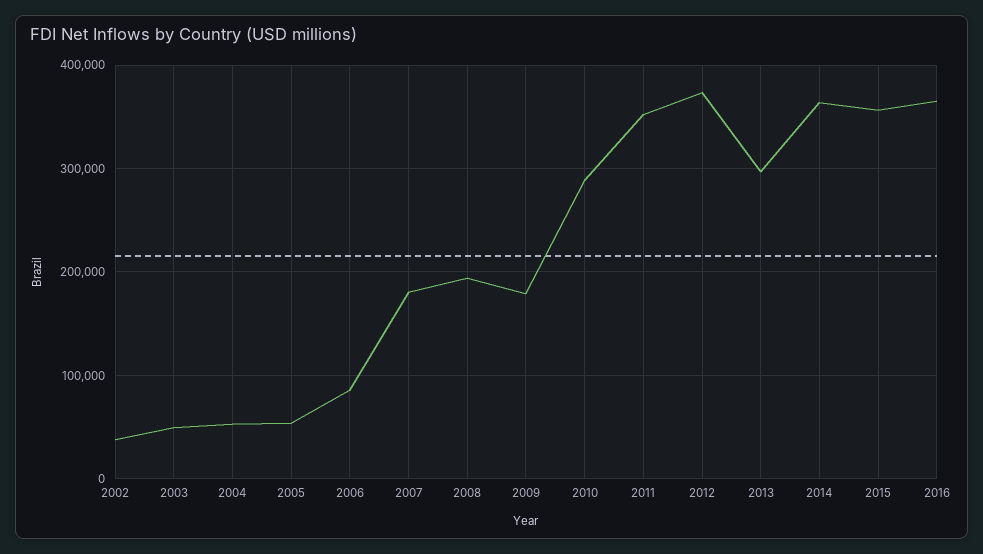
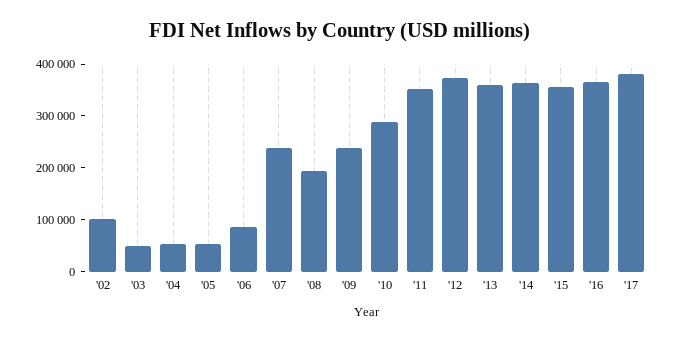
2002: 40000 -> 100000
2007: 180000 -> 240000
2009: 180000 -> 240000
2013: 300000 -> 360000
'17: none -> 380000

